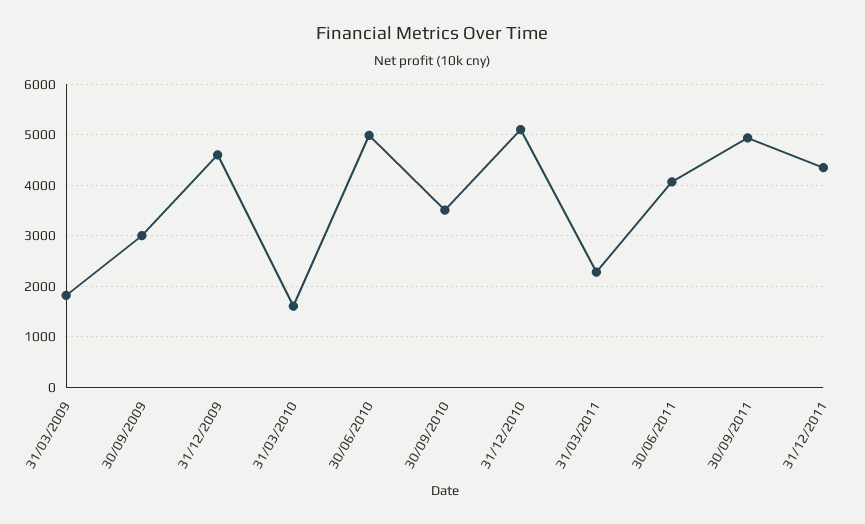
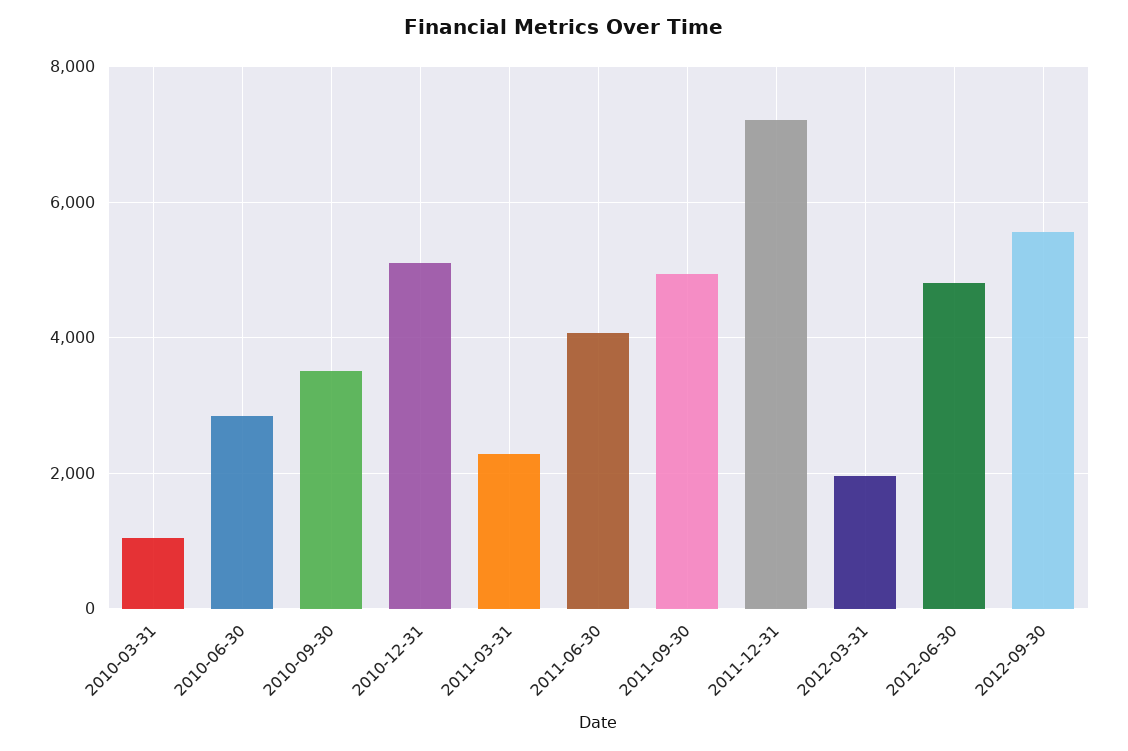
31/03/2009: 1800 -> none
30/09/2009: 3000 -> none
31/12/2009: 4600 -> none
31/03/2010: 1600 -> 1000
30/06/2010: 5000 -> 2800
31/12/2011: 4400 -> 7200
2012-03-31: none -> 2000
2012-06-30: none -> 4800
2012-09-30: none -> 5600

